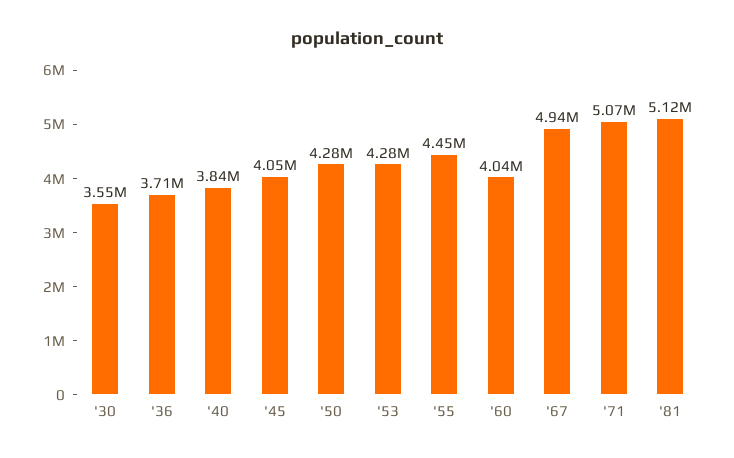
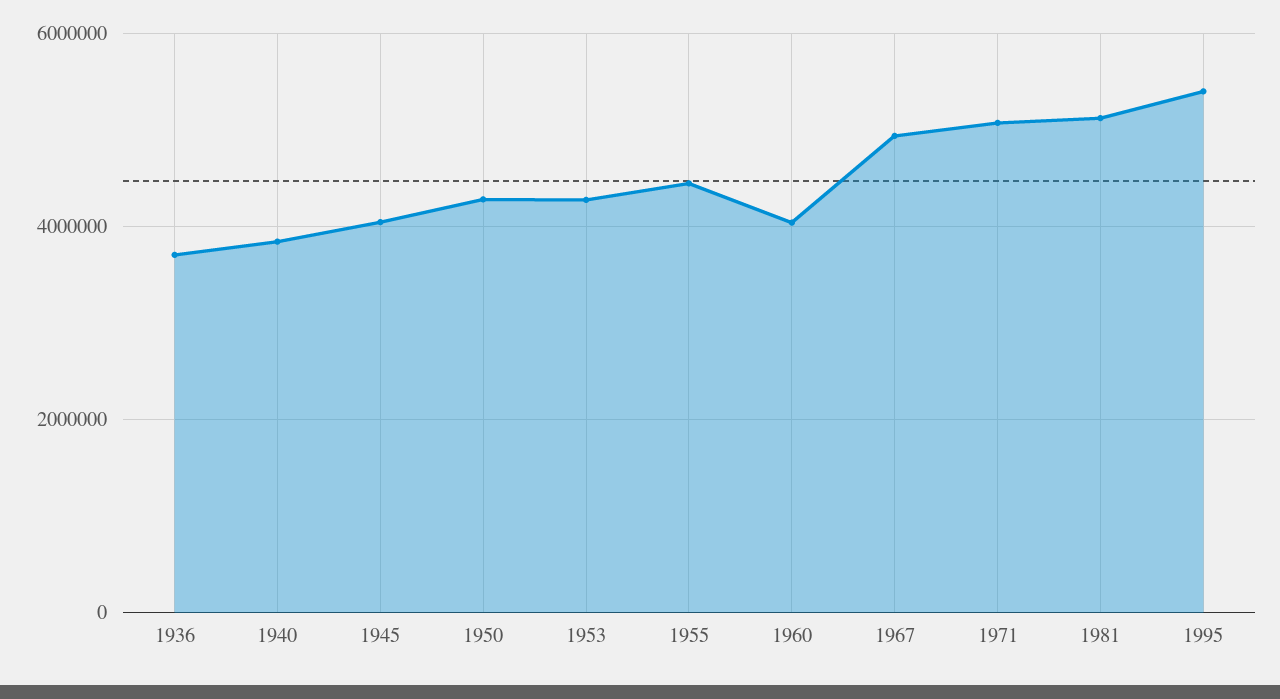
'30: 3550000 -> none
1995: none -> 5400000

